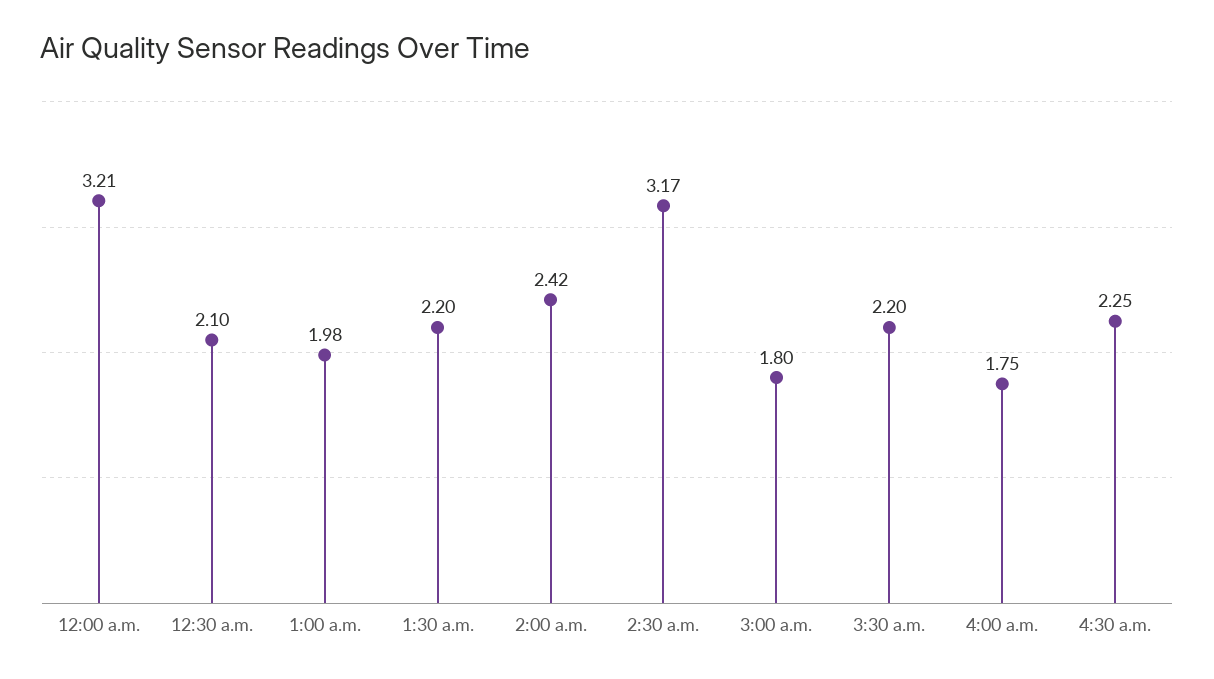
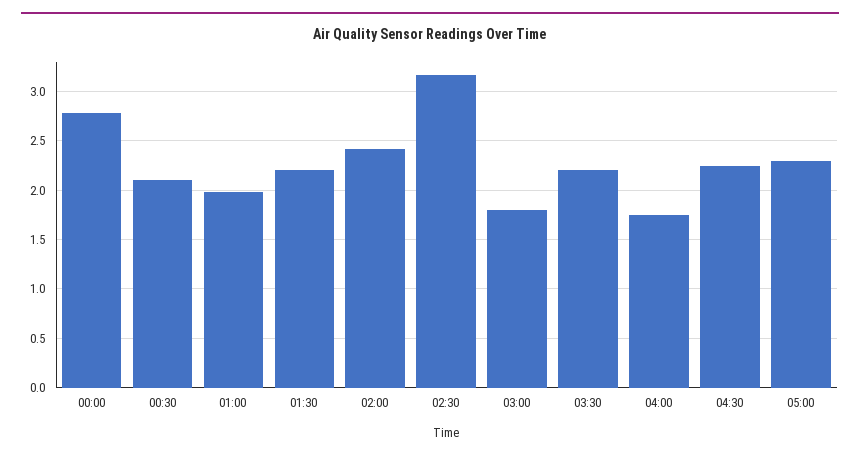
12:00 a.m.: 3.21 -> 2.8
05:00: none -> 2.3

